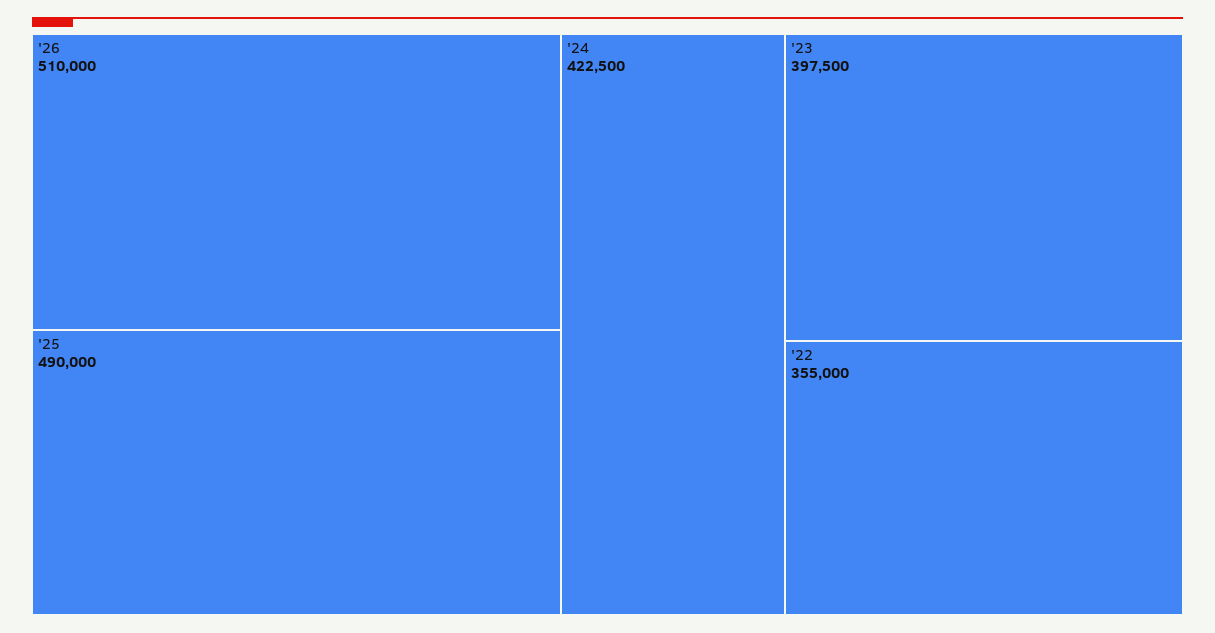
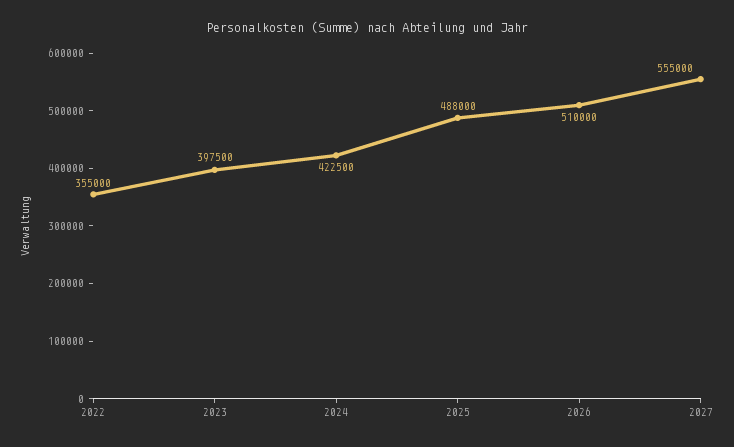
'25: 490000 -> 488000
2027: none -> 555000

